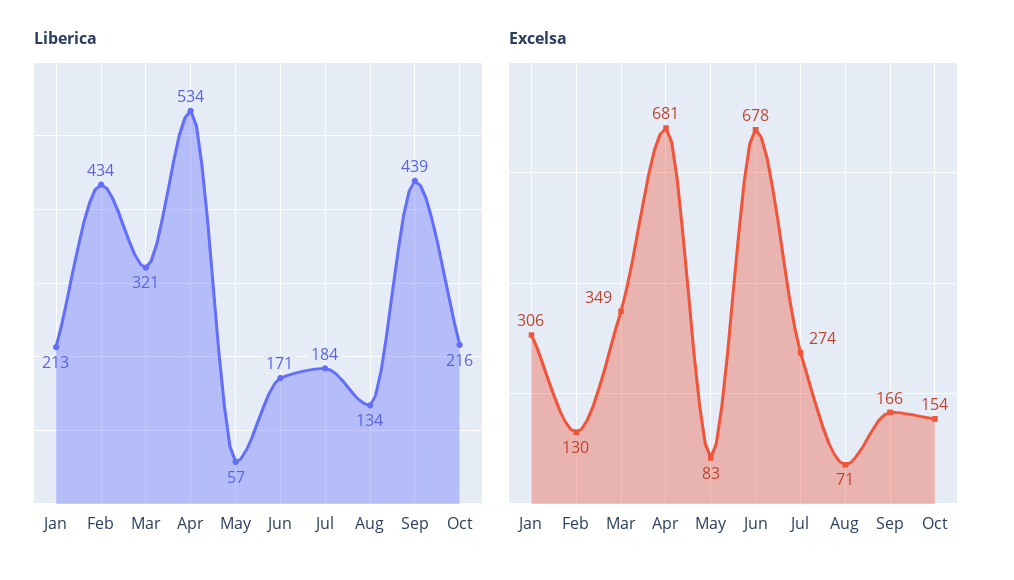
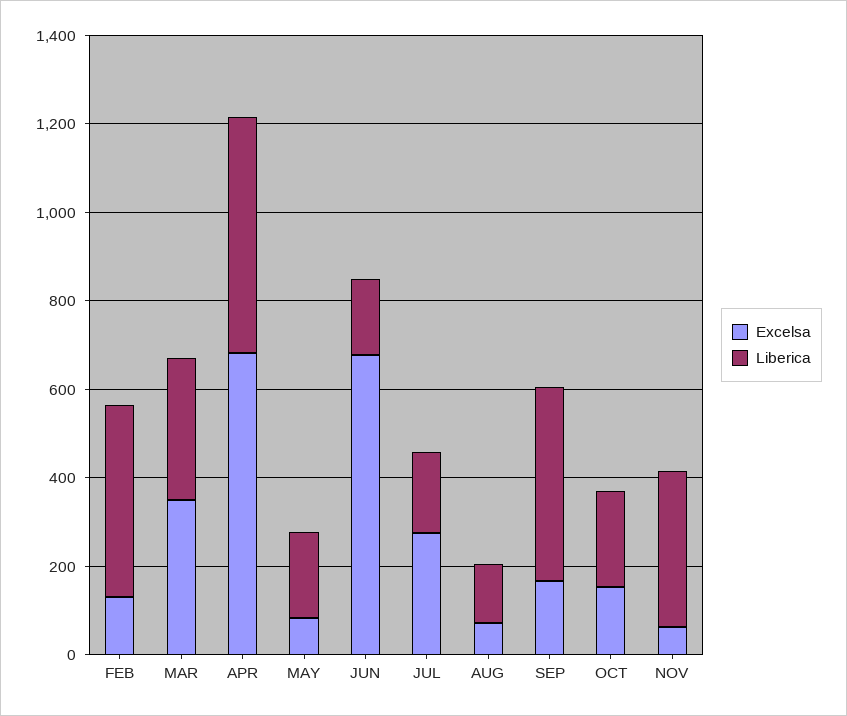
Liberica, Jan: 213 -> none
Liberica, May: 57 -> 200
Excelsa, Jan: 306 -> none
Excelsa, NOV: none -> 50
Liberica, NOV: none -> 350

